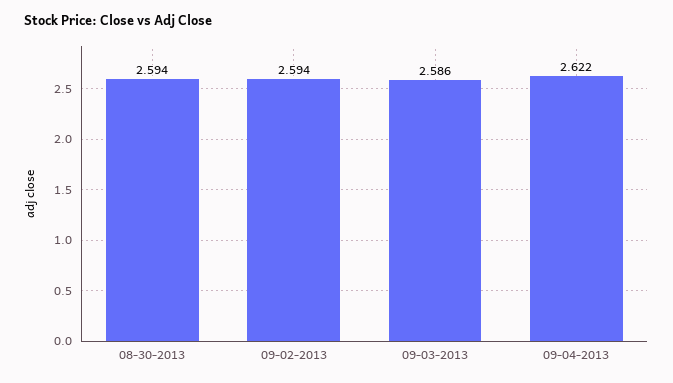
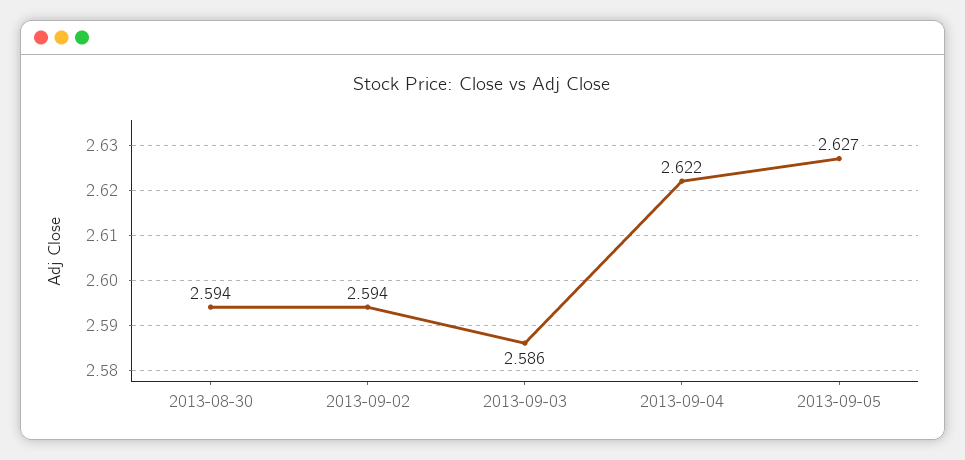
2013-09-05: none -> 2.627

